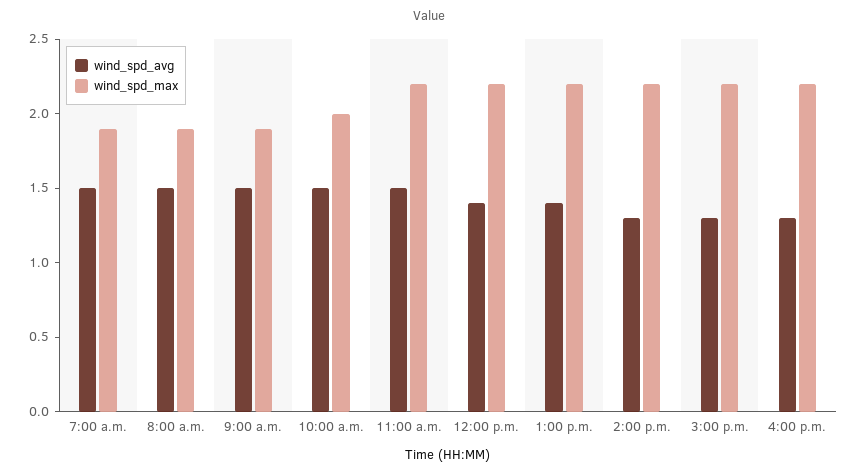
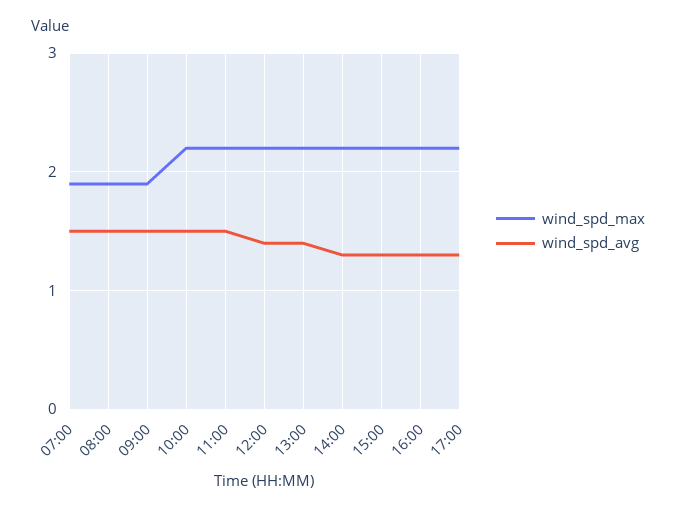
wind_spd_max, 10:00 a.m.: 2 -> 2.2
wind_spd_max, 17:00: none -> 2.2
wind_spd_avg, 17:00: none -> 1.3

